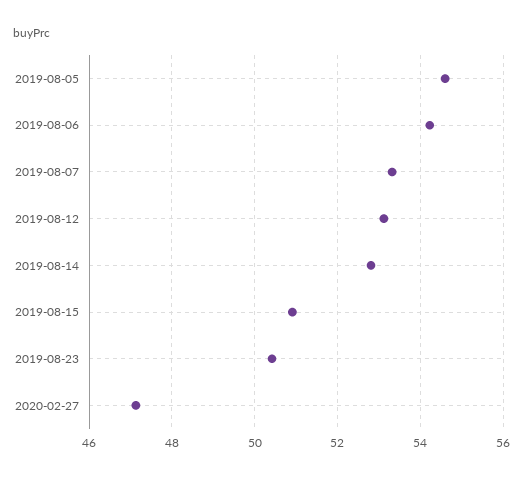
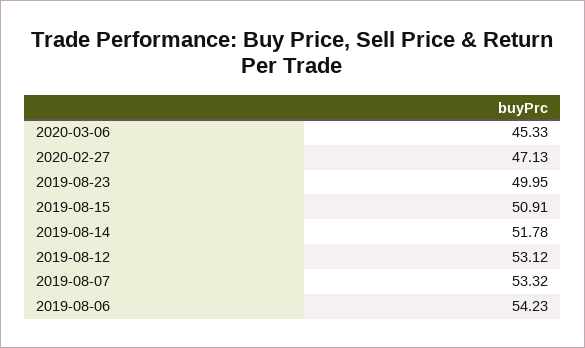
2019-08-05: 54.6 -> none
2019-08-14: 52.8 -> 51.78
2019-08-23: 50.4 -> 49.95
2020-03-06: none -> 45.33

